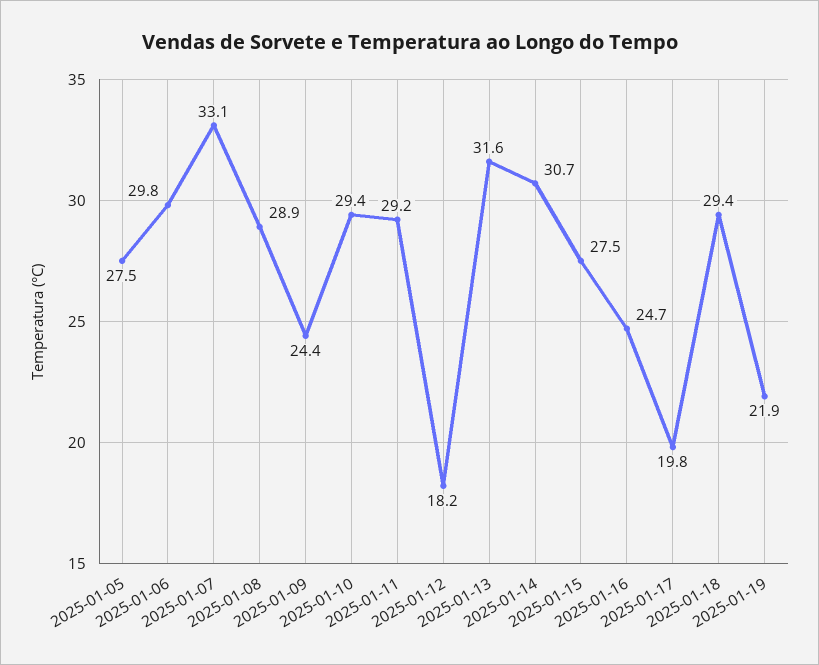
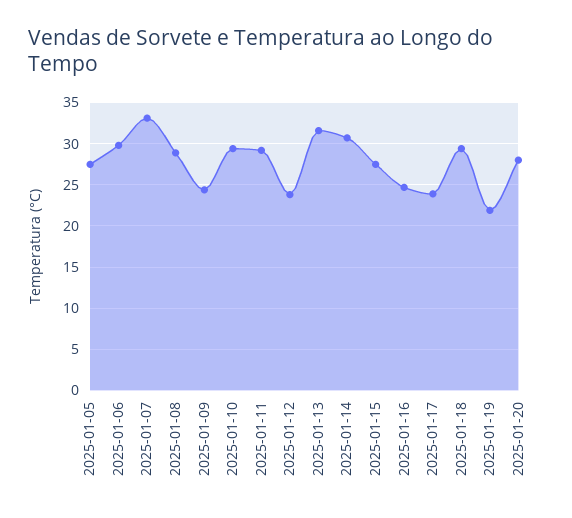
2025-01-12: 18.2 -> 24
2025-01-17: 19.8 -> 24
2025-01-20: none -> 28

